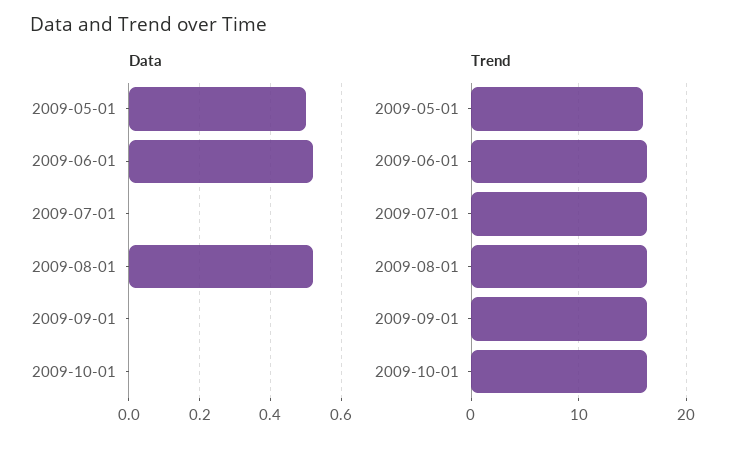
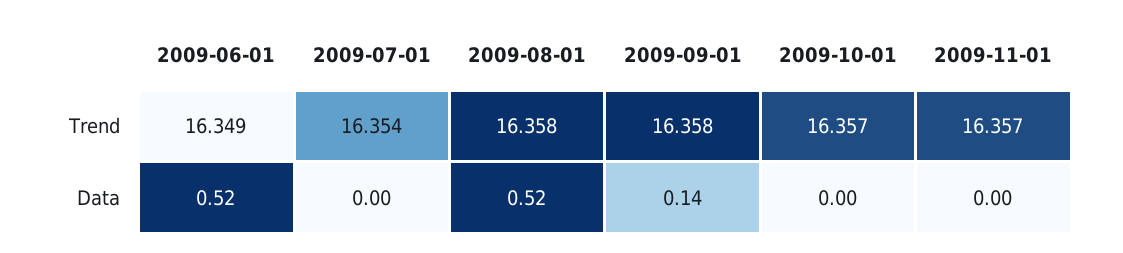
Data, 2009-05-01: 0.5 -> none
Data, 2009-09-01: 0 -> 0.14
Trend, 2009-05-01: 16 -> none
Trend, 2009-11-01: none -> 16.357
Data, 2009-11-01: none -> 0

